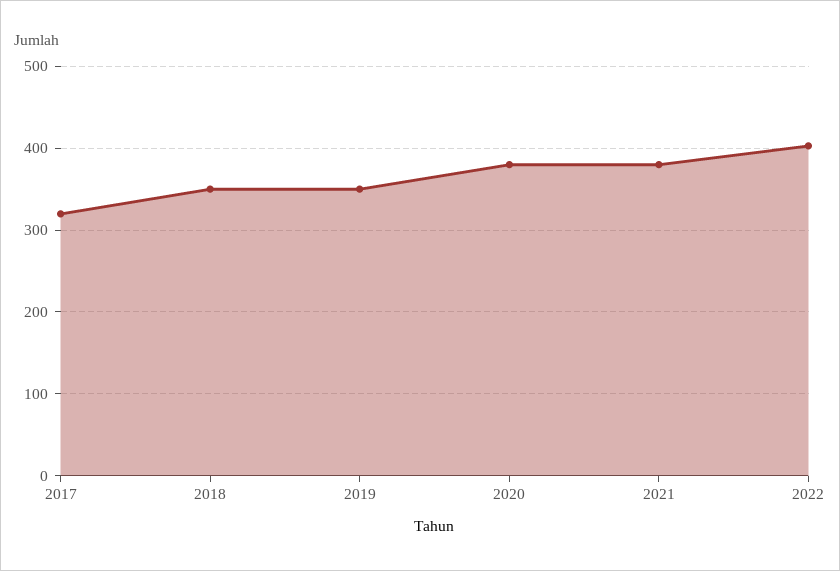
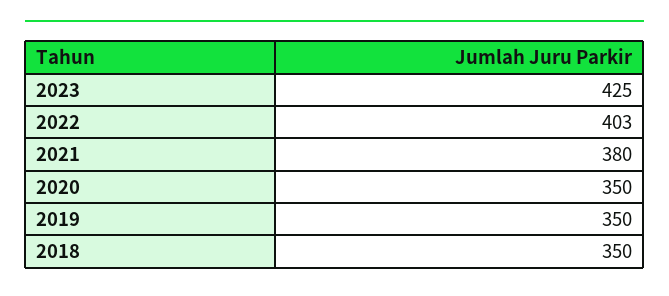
2017: 320 -> none
2020: 380 -> 350
2023: none -> 425

